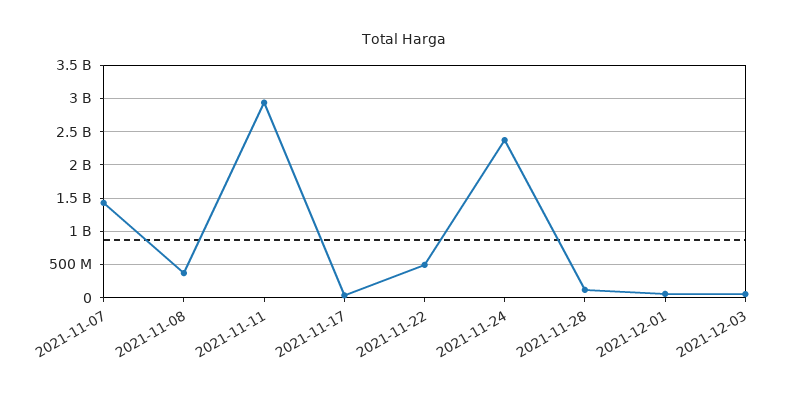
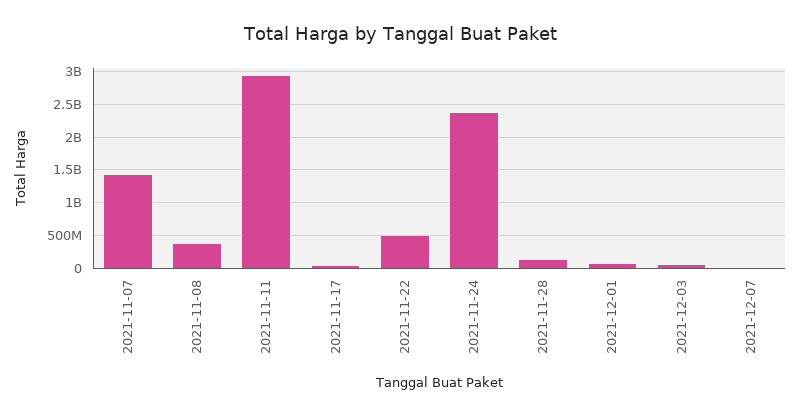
2021-12-07: none -> 0

